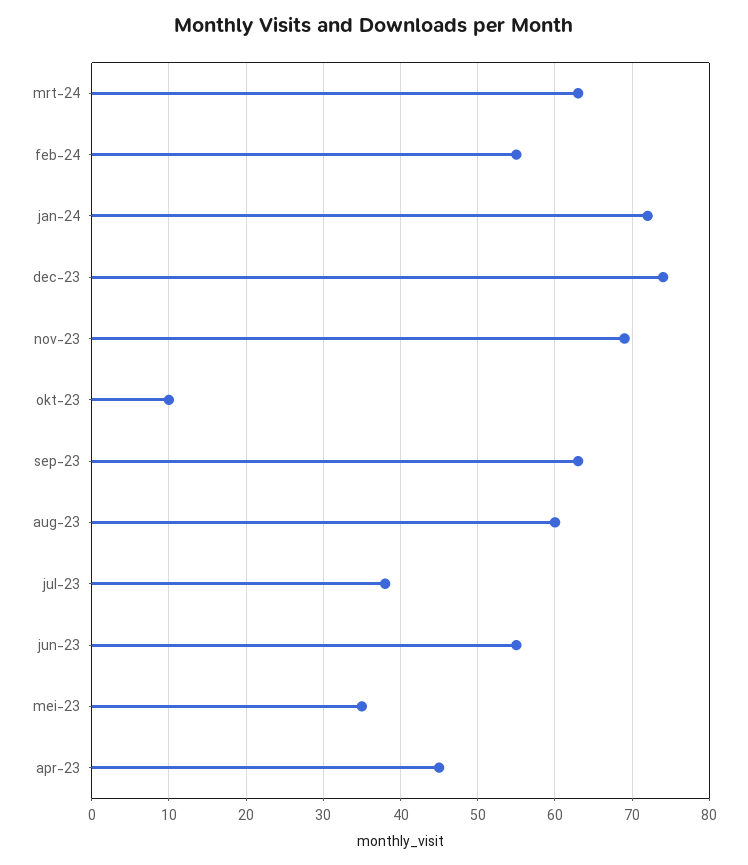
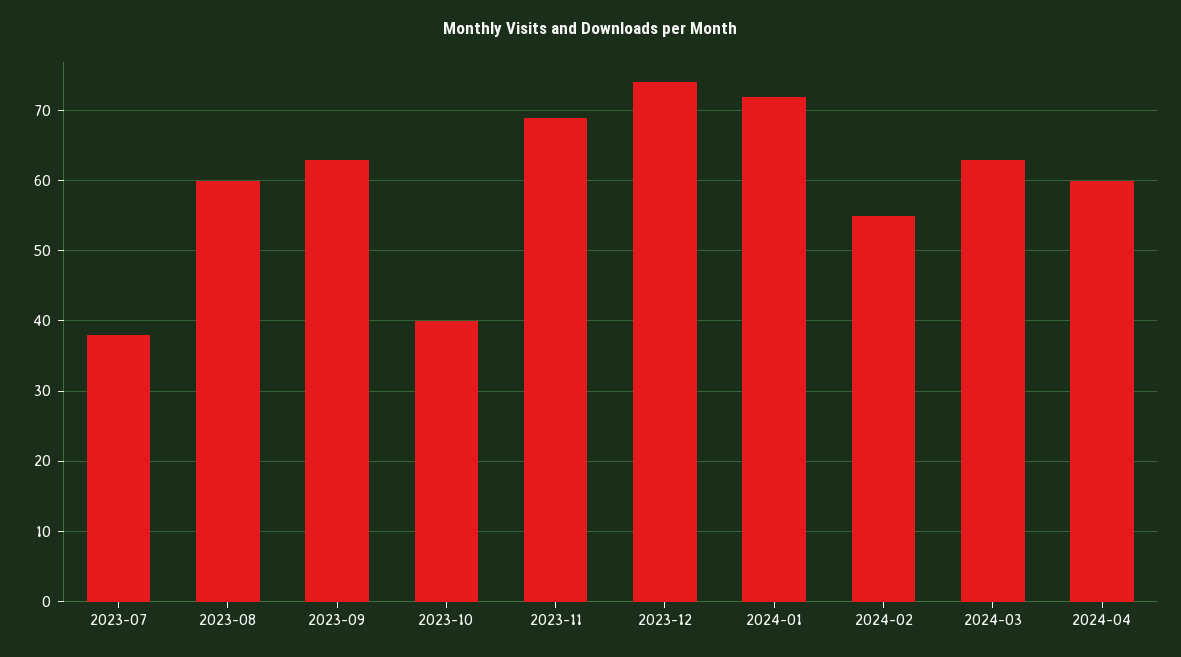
okt-23: 10 -> 40
jun-23: 55 -> none
mei-23: 35 -> none
apr-23: 45 -> none
2024-04: none -> 60

